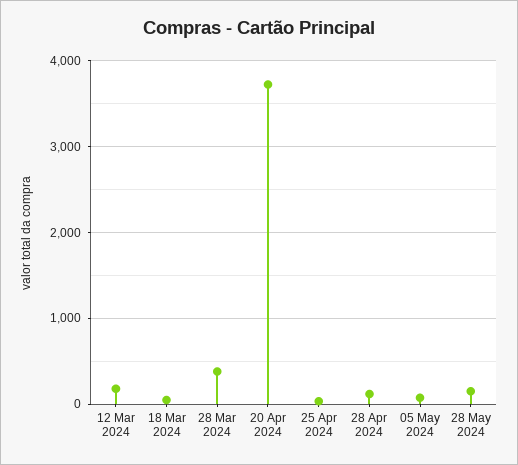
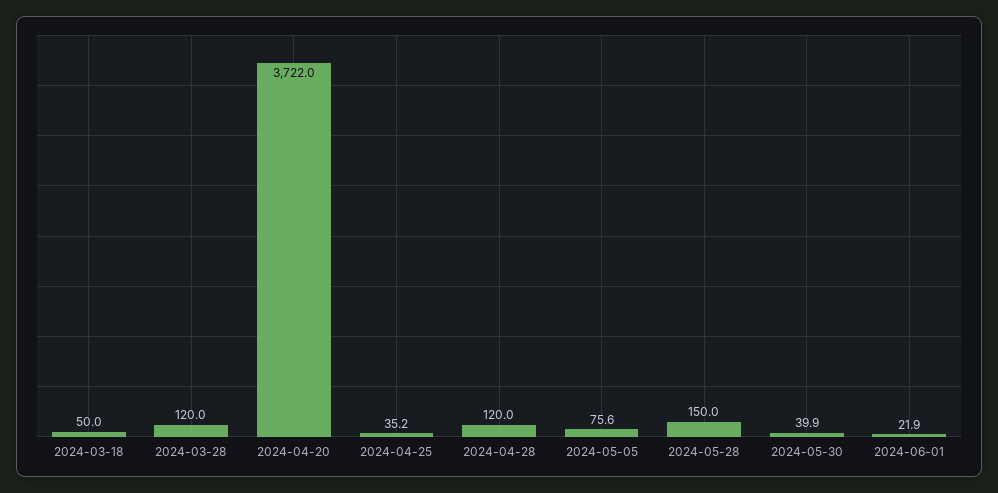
12 Mar 2024: 200 -> none
28 Mar 2024: 400 -> 120
2024-05-30: none -> 39.9
2024-06-01: none -> 21.9

